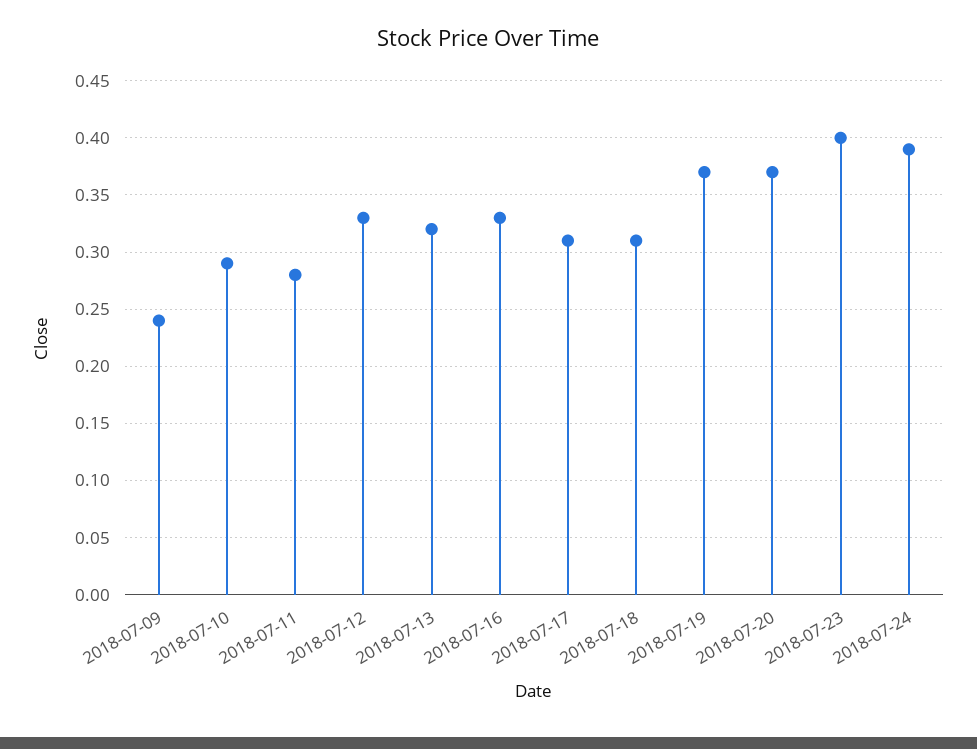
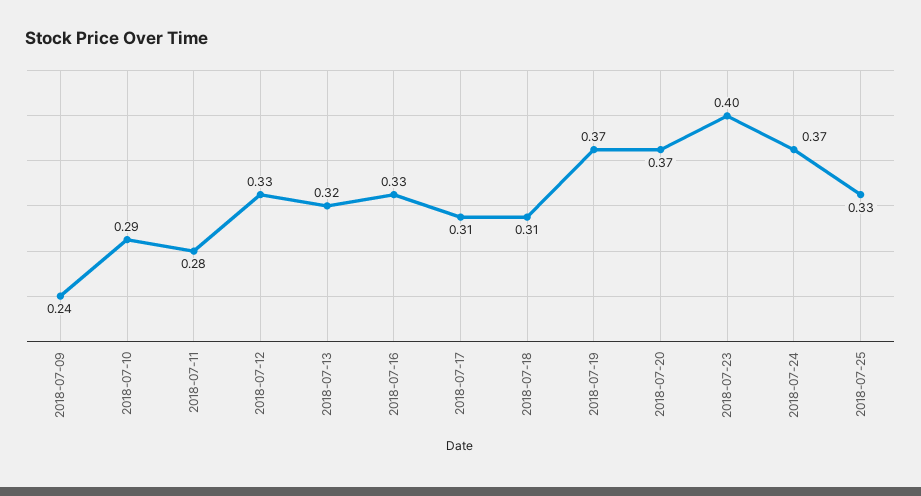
2018-07-24: 0.39 -> 0.37
2018-07-25: none -> 0.33

